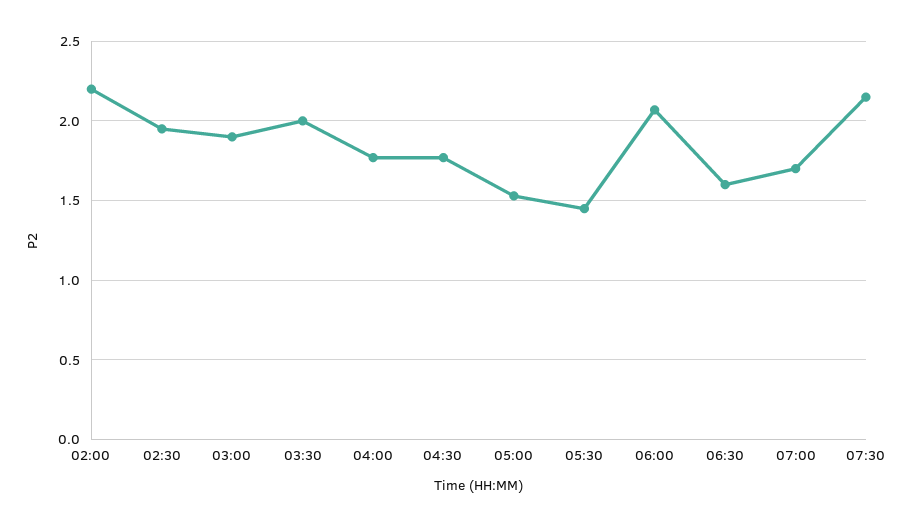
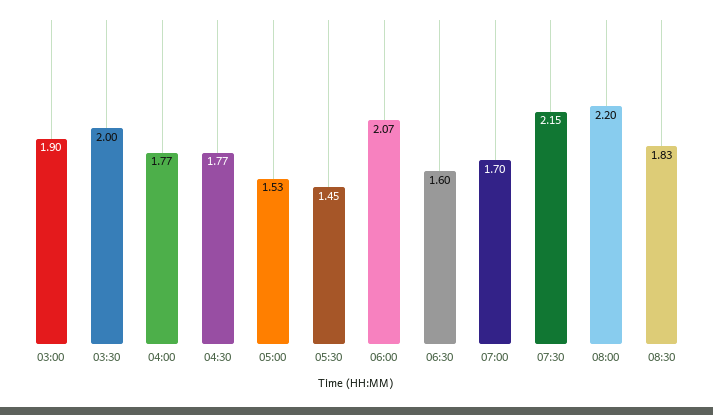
02:00: 2.2 -> none
02:30: 1.95 -> none
08:00: none -> 2.2
08:30: none -> 1.83

